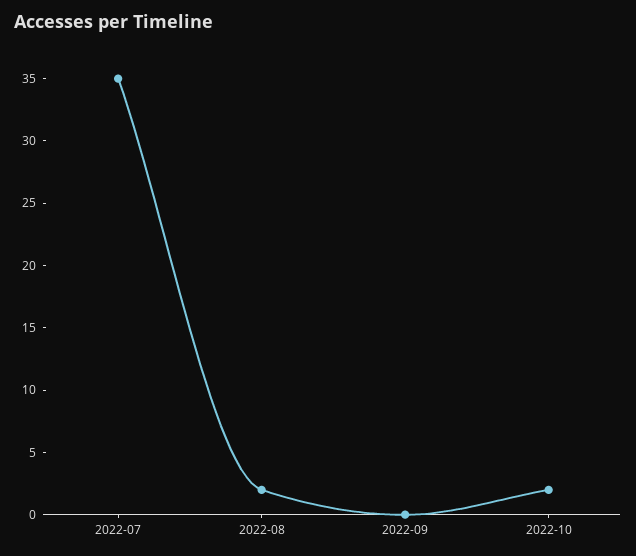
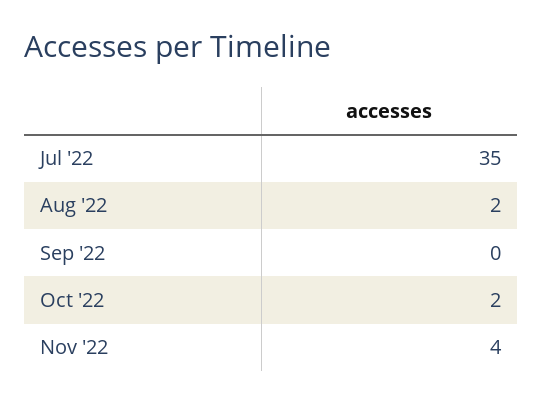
Nov '22: none -> 4

